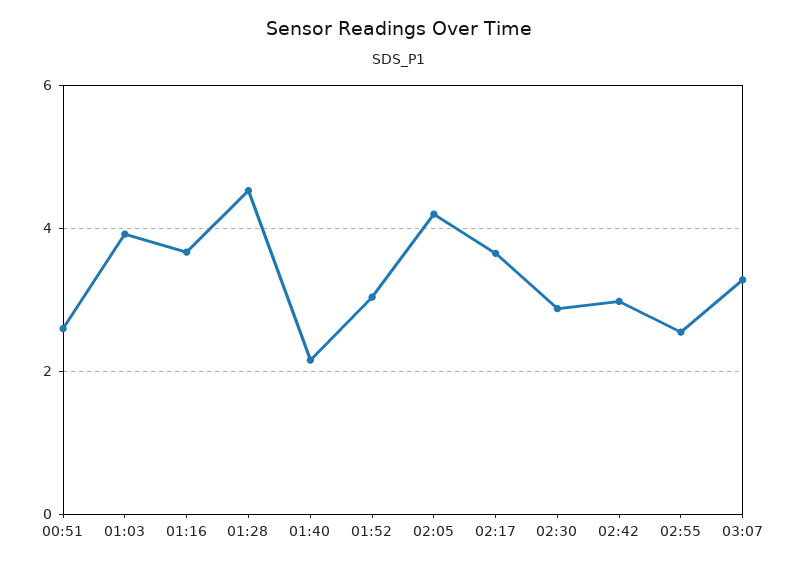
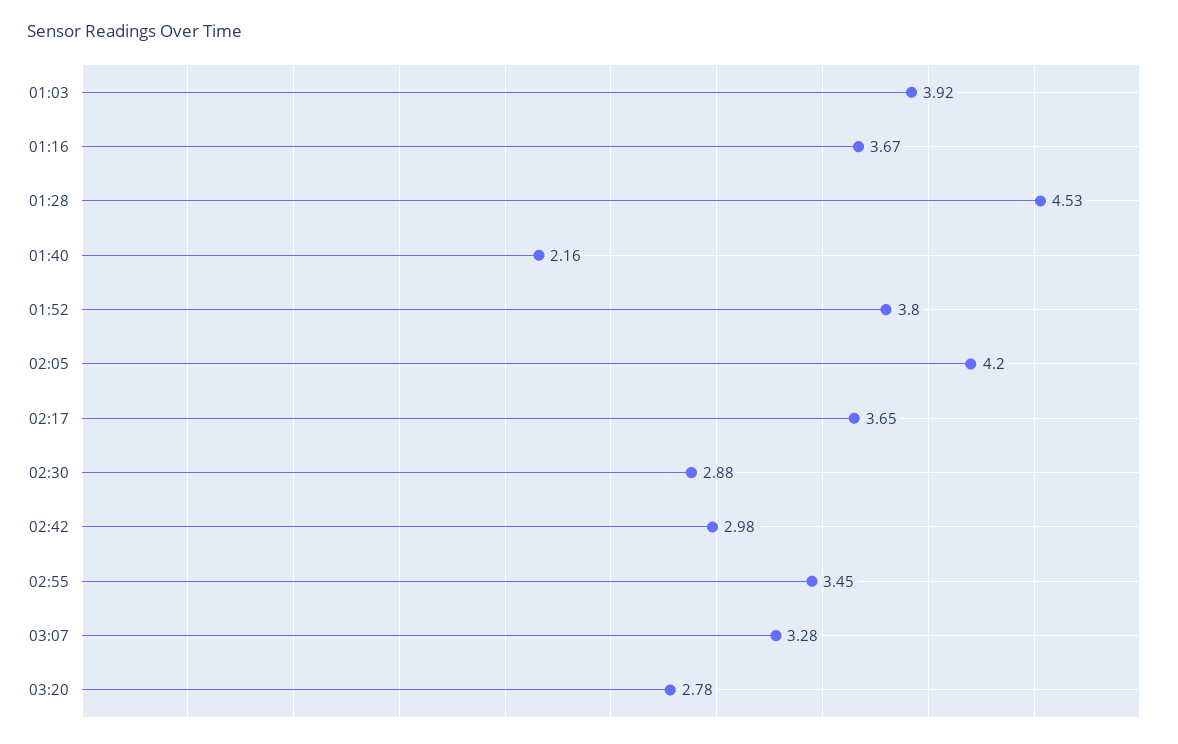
00:51: 2.6 -> none
01:52: 3 -> 3.8
02:55: 2.6 -> 3.45
03:20: none -> 2.78

